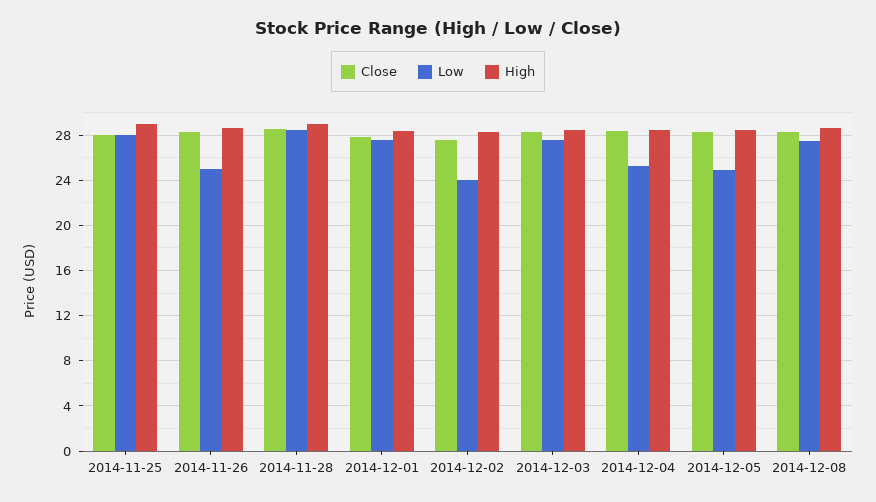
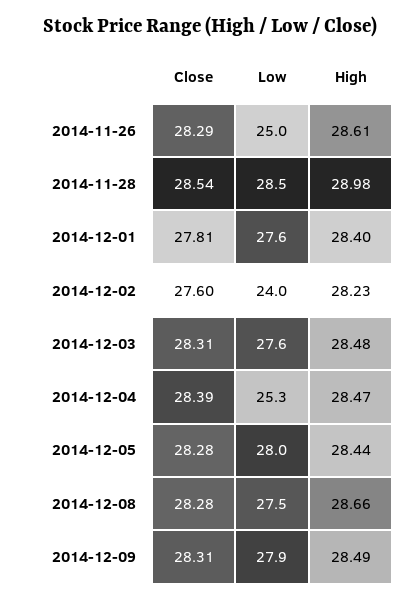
Close, 2014-11-25: 28 -> none
Low, 2014-11-25: 28 -> none
High, 2014-11-25: 29 -> none
Low, 2014-12-05: 25 -> 28
Close, 2014-12-09: none -> 28.31
Low, 2014-12-09: none -> 27.9
High, 2014-12-09: none -> 28.49

